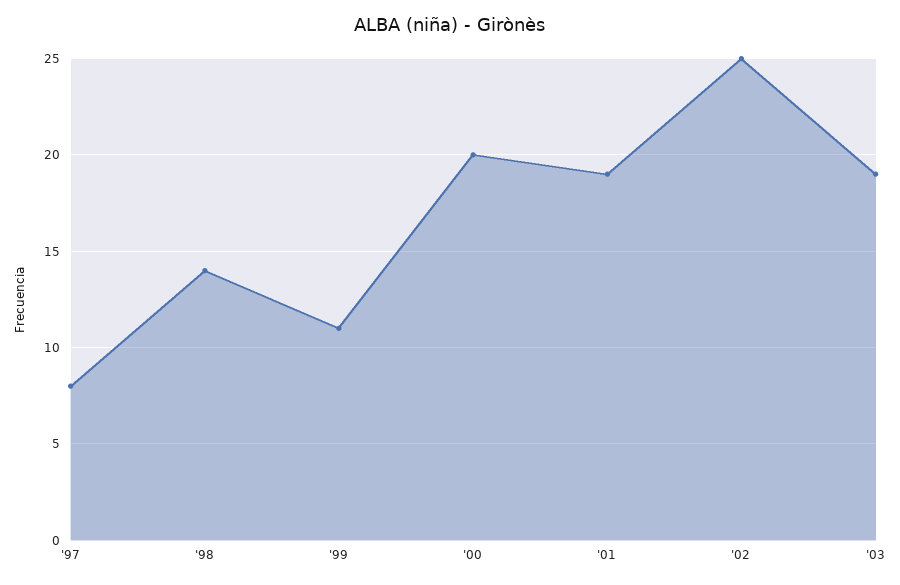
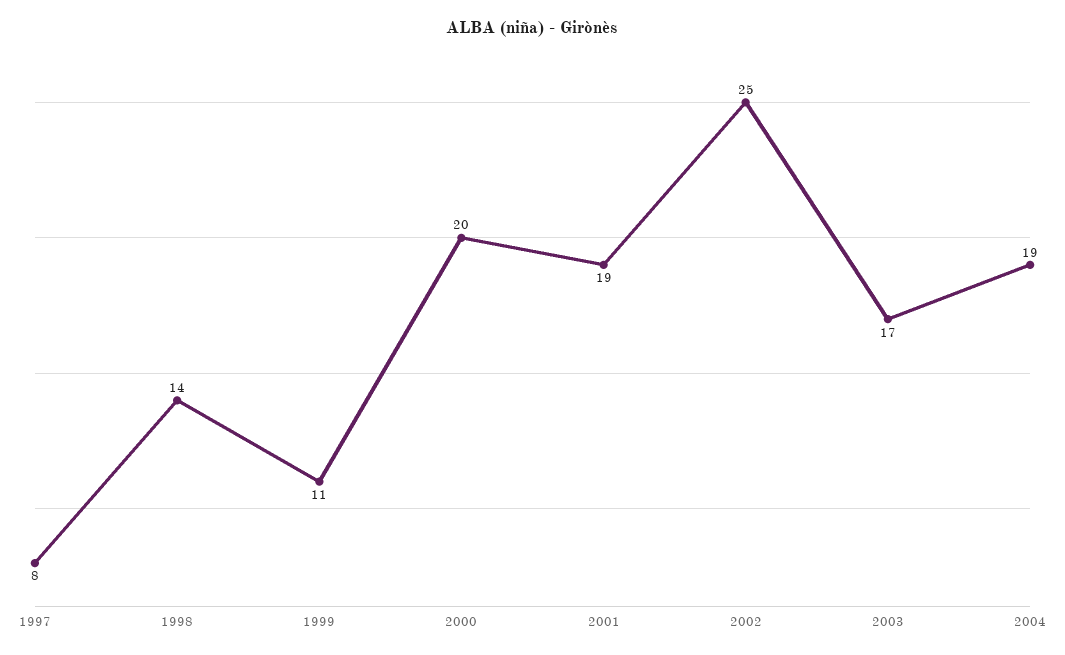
'03: 19 -> 17
2004: none -> 19

